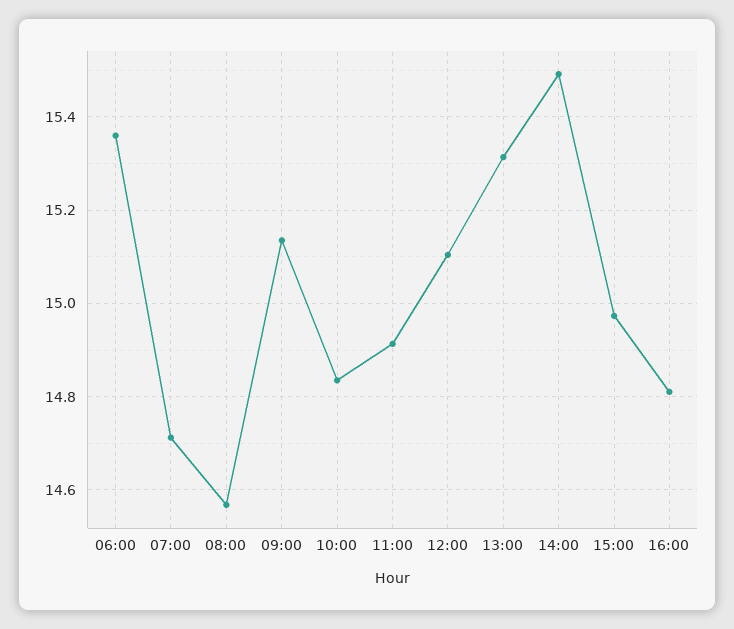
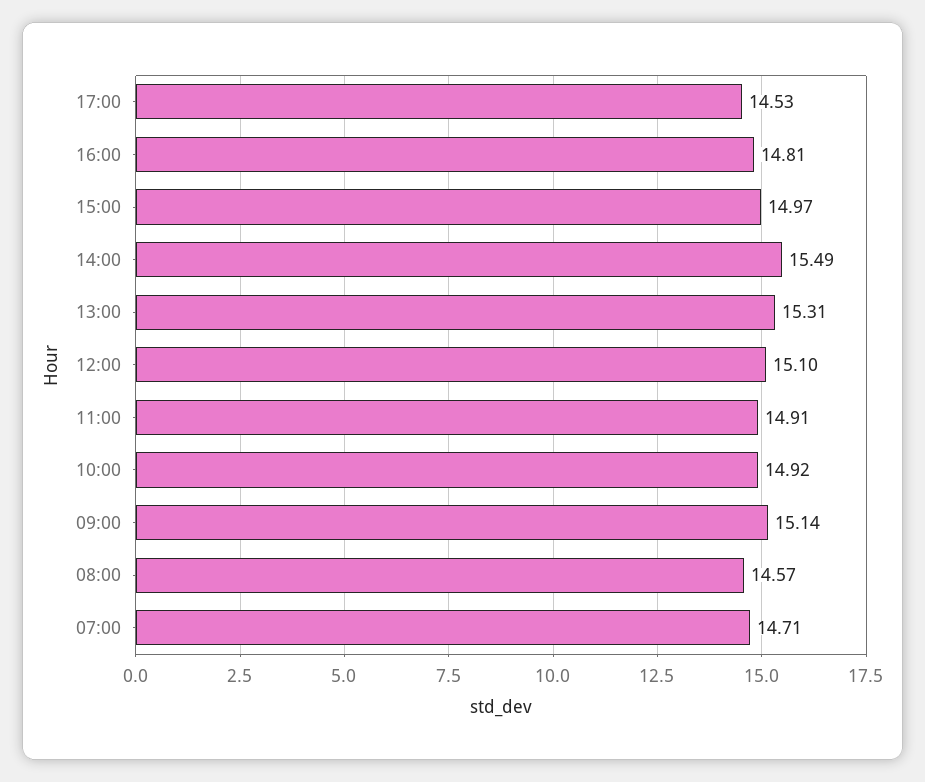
06:00: 15.36 -> none
10:00: 14.84 -> 14.92
17:00: none -> 14.53

